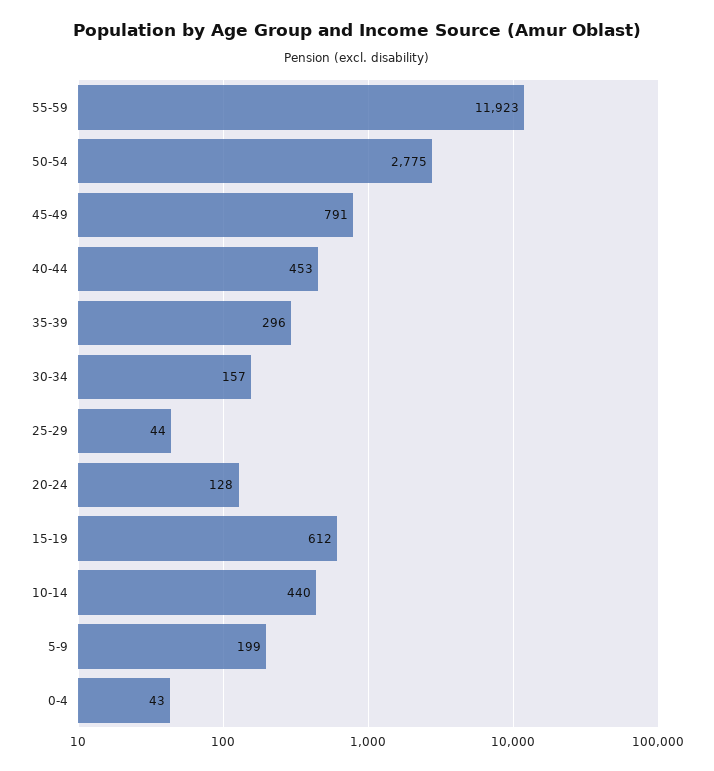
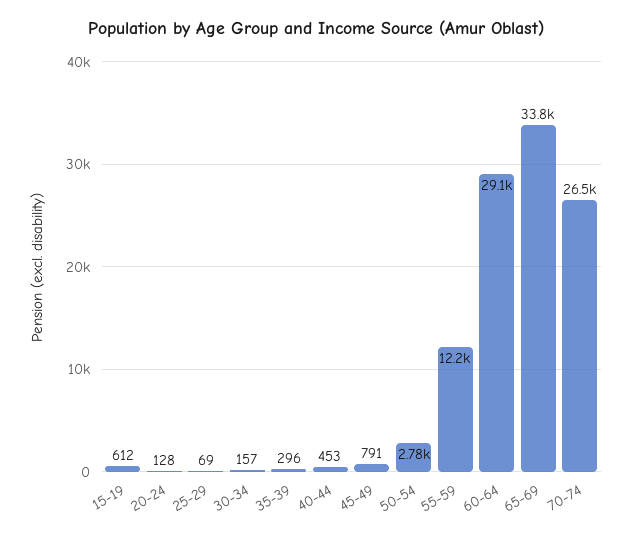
55-59: 11923 -> 12200
25-29: 44 -> 69
10-14: 440 -> none
5-9: 199 -> none
0-4: 43 -> none
60-64: none -> 29100
65-69: none -> 33800
70-74: none -> 26500

